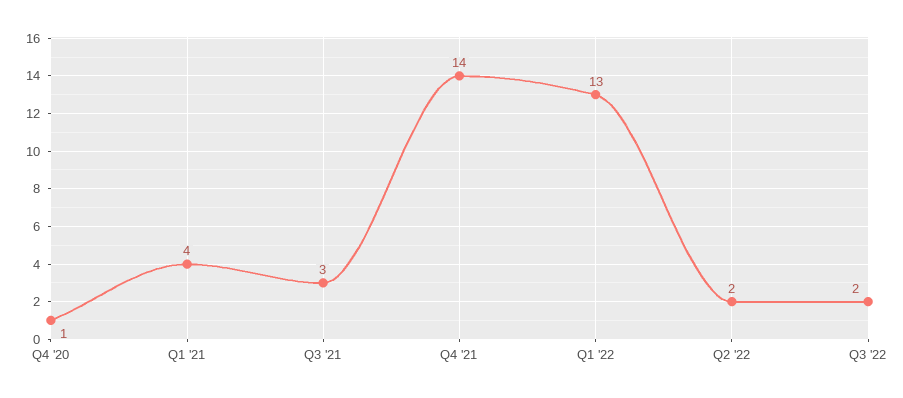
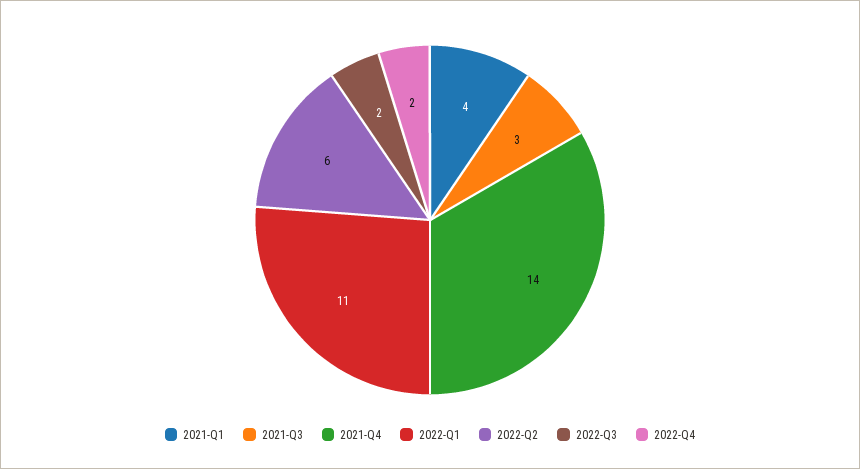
Q4 '20: 1 -> none
Q1 '22: 13 -> 11
Q2 '22: 2 -> 6
2022-Q4: none -> 2

